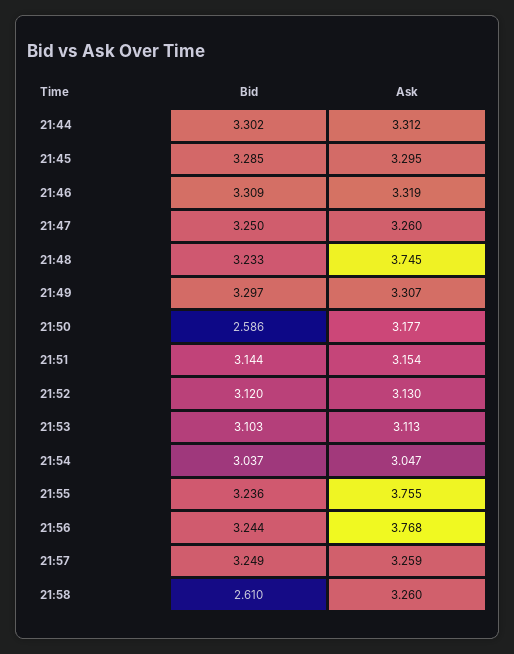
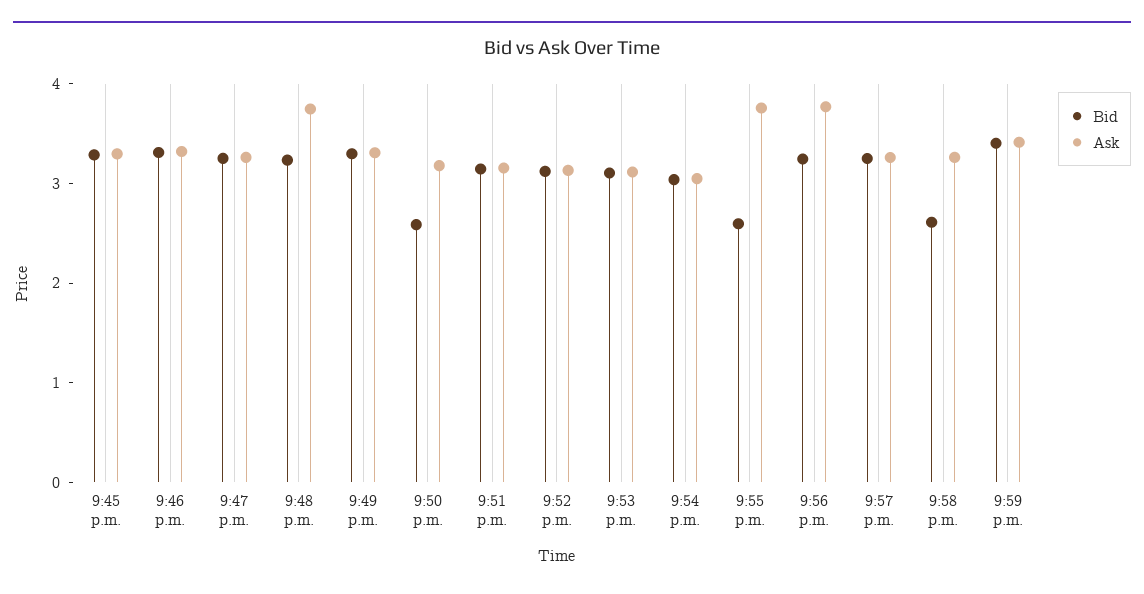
Bid, 21:44: 3.302 -> none
Ask, 21:44: 3.312 -> none
Bid, 21:55: 3.236 -> 2.6
Bid, 9:59 p.m.: none -> 3.4
Ask, 9:59 p.m.: none -> 3.4

